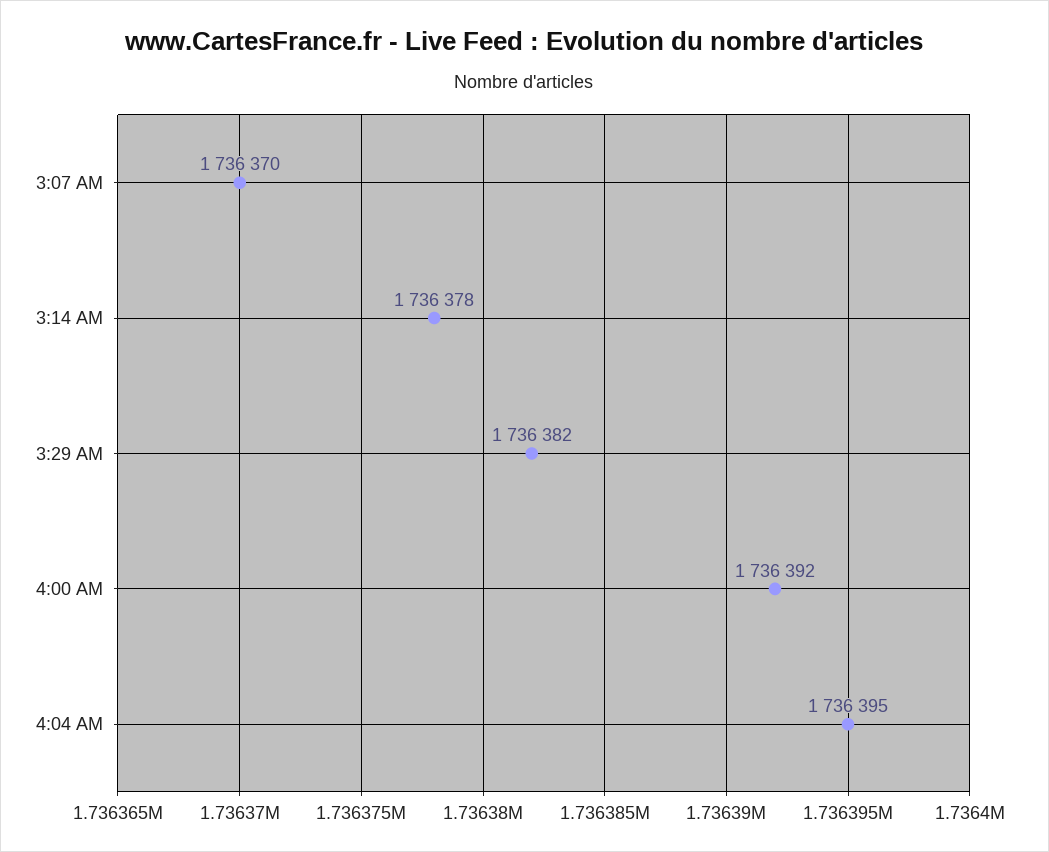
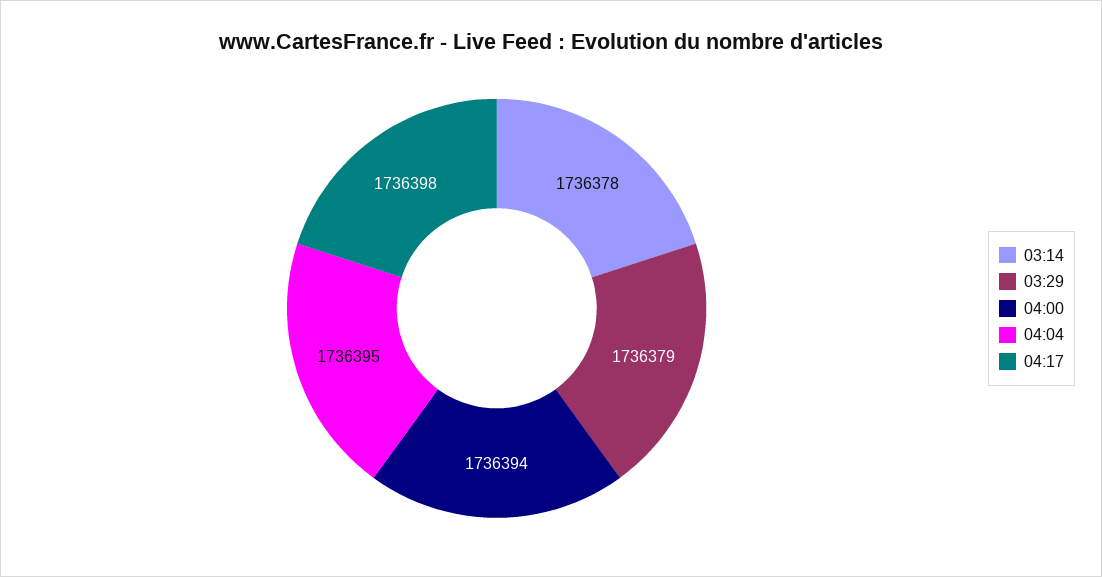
3:07 AM: 1736370 -> none
3:29 AM: 1736382 -> 1736379
4:00 AM: 1736392 -> 1736394
04:17: none -> 1736398

